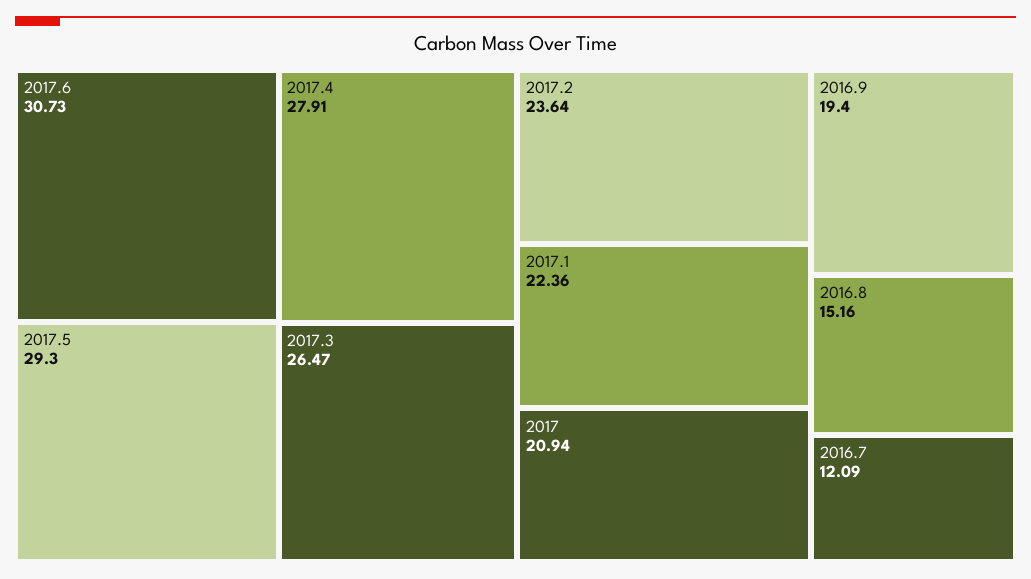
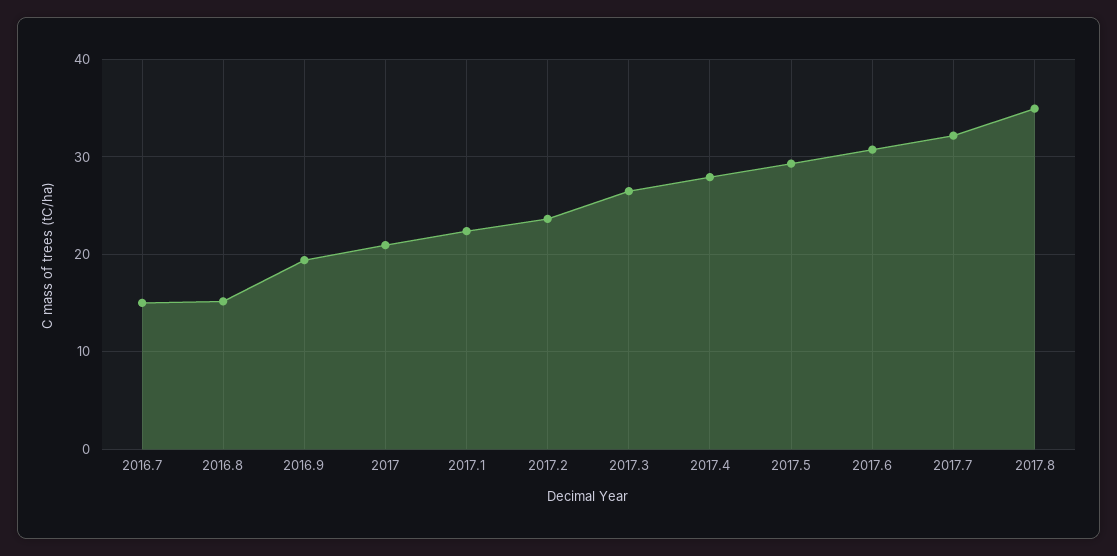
2016.7: 12.09 -> 15
2017.7: none -> 32
2017.8: none -> 35

